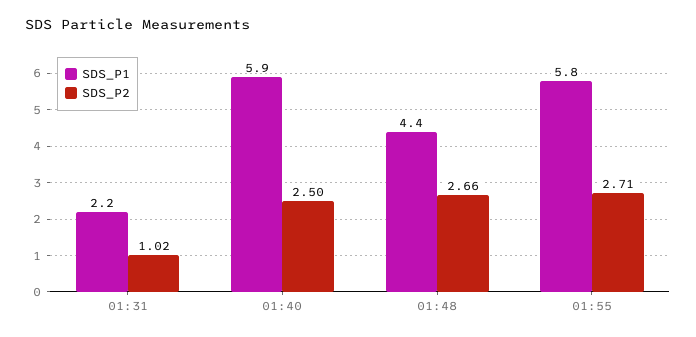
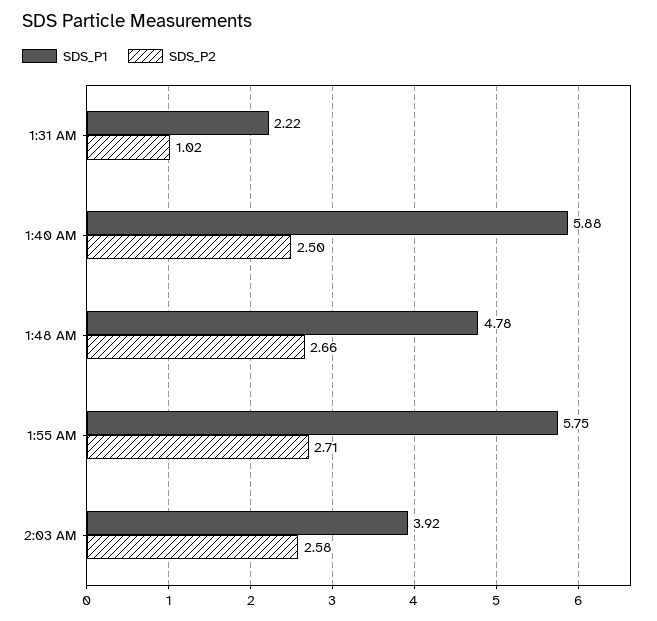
SDS_P1, 01:48: 4.4 -> 4.78
SDS_P1, 2:03 AM: none -> 3.92
SDS_P2, 2:03 AM: none -> 2.58

